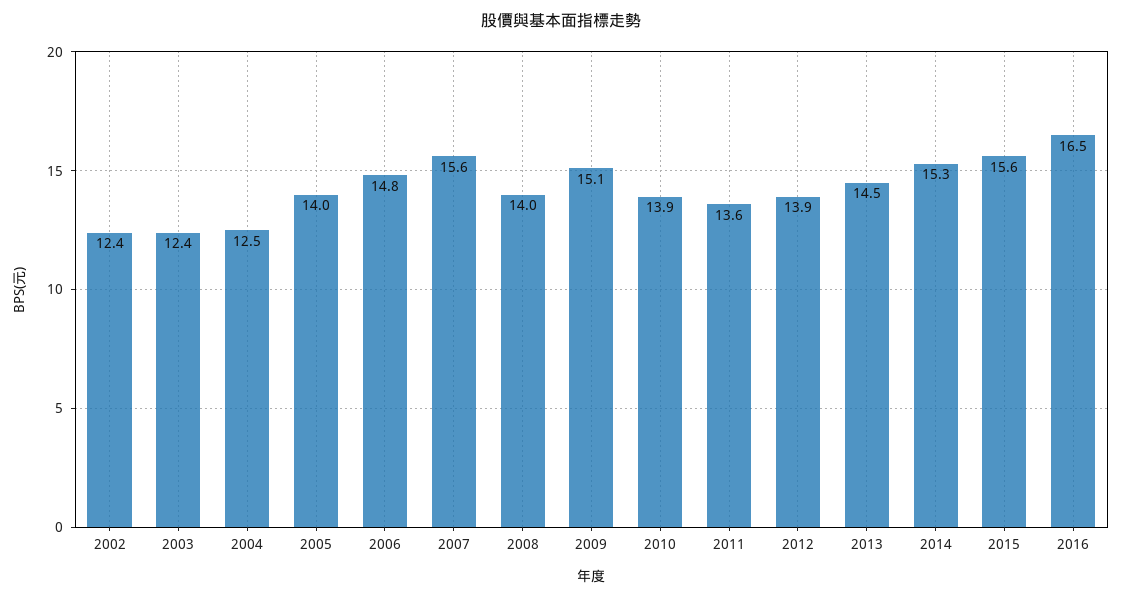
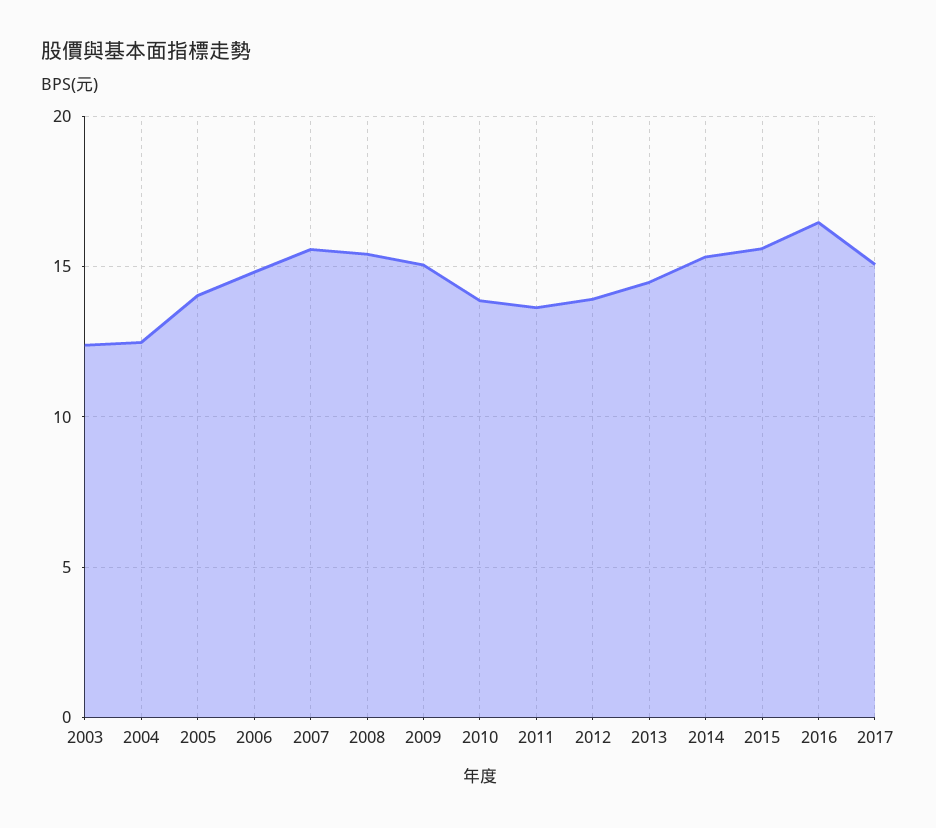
2002: 12.4 -> none
2008: 14 -> 15.5
2017: none -> 15

